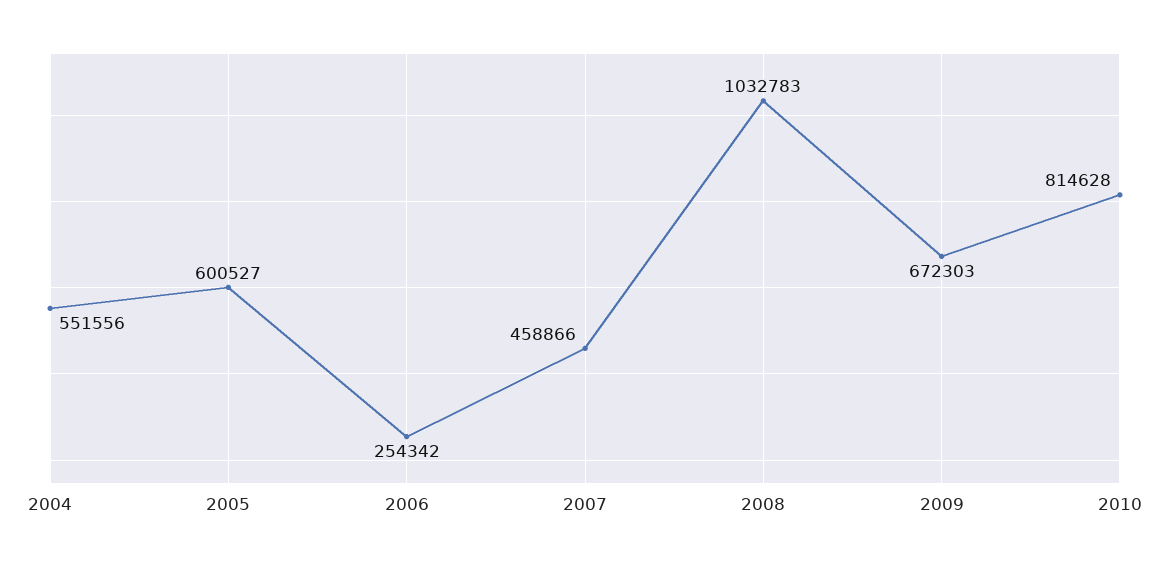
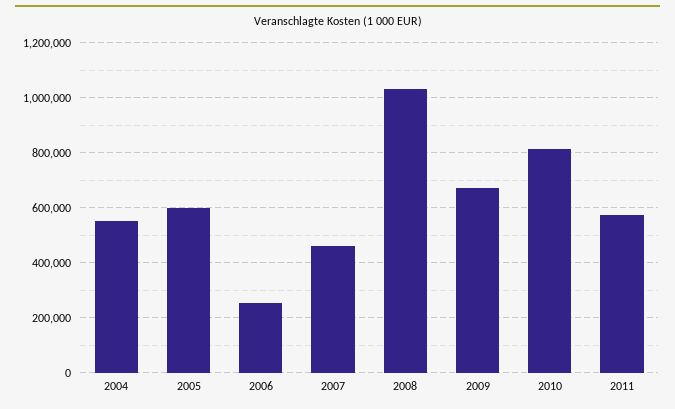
2011: none -> 575000

